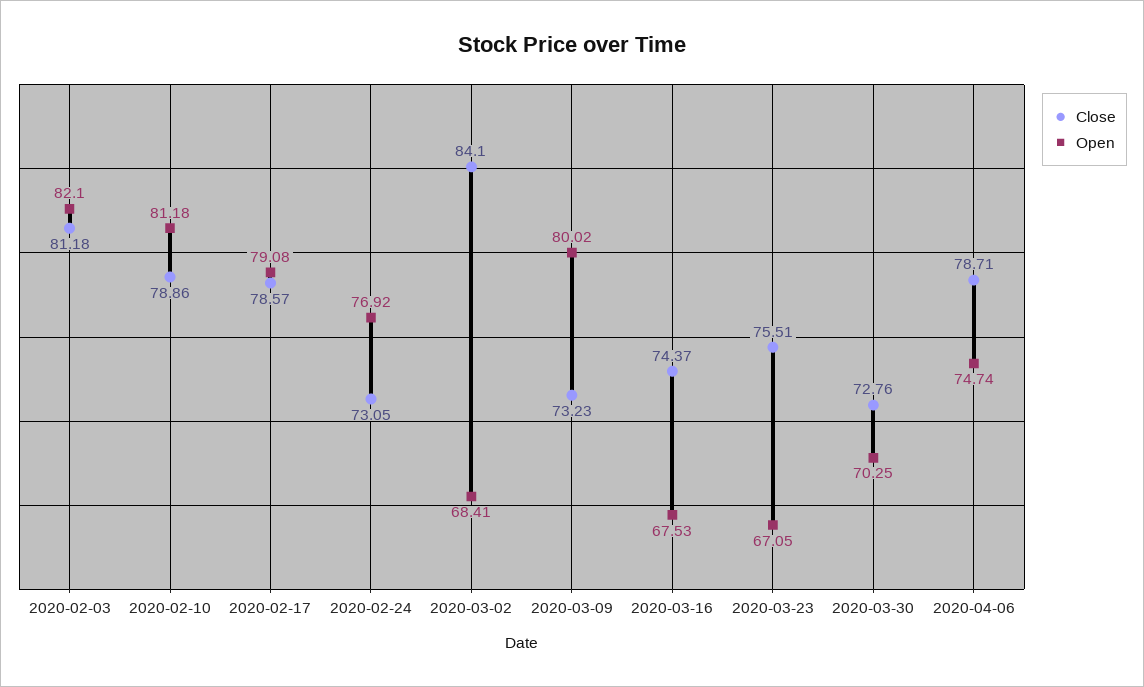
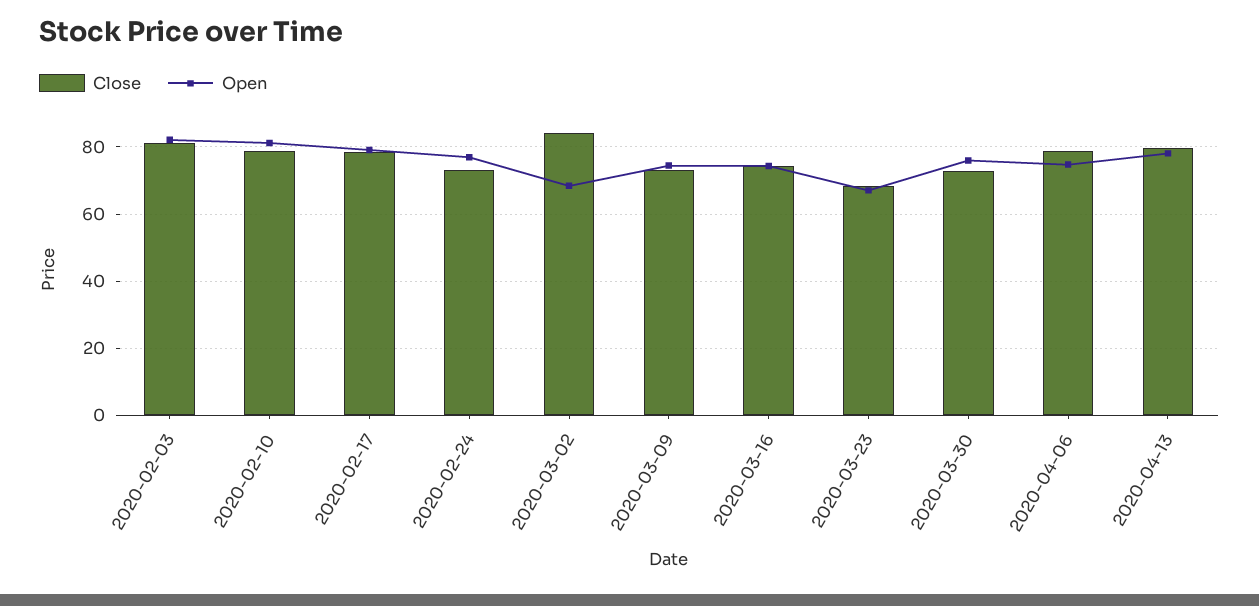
Open, 2020-03-09: 80.02 -> 74
Open, 2020-03-16: 67.53 -> 74
Close, 2020-03-23: 75.51 -> 68
Open, 2020-03-30: 70.25 -> 76
Close, 2020-04-13: none -> 80
Open, 2020-04-13: none -> 78

